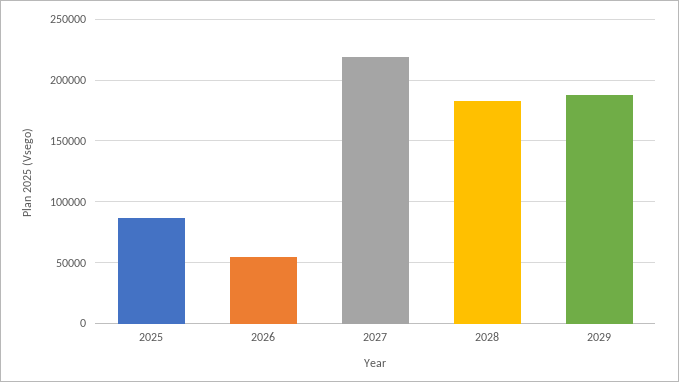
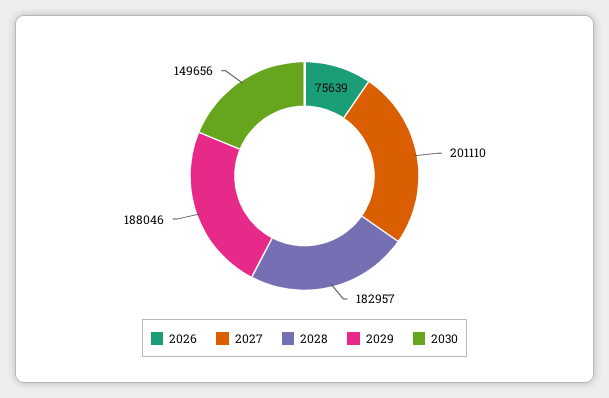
2025: 85000 -> none
2026: 55000 -> 75639
2027: 220000 -> 201110
2030: none -> 149656

